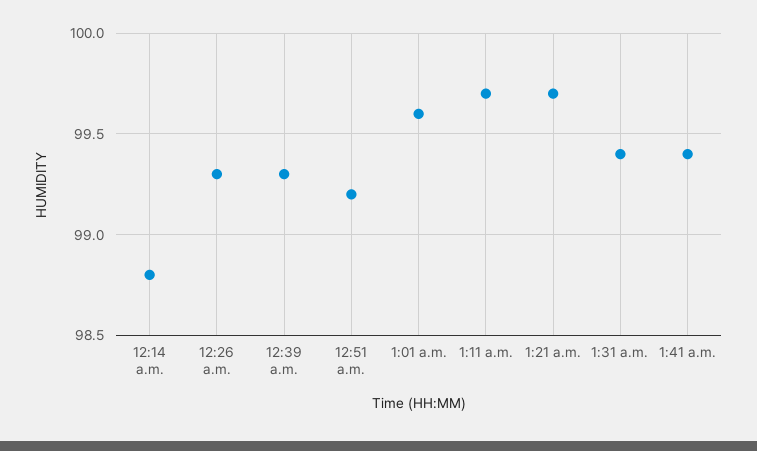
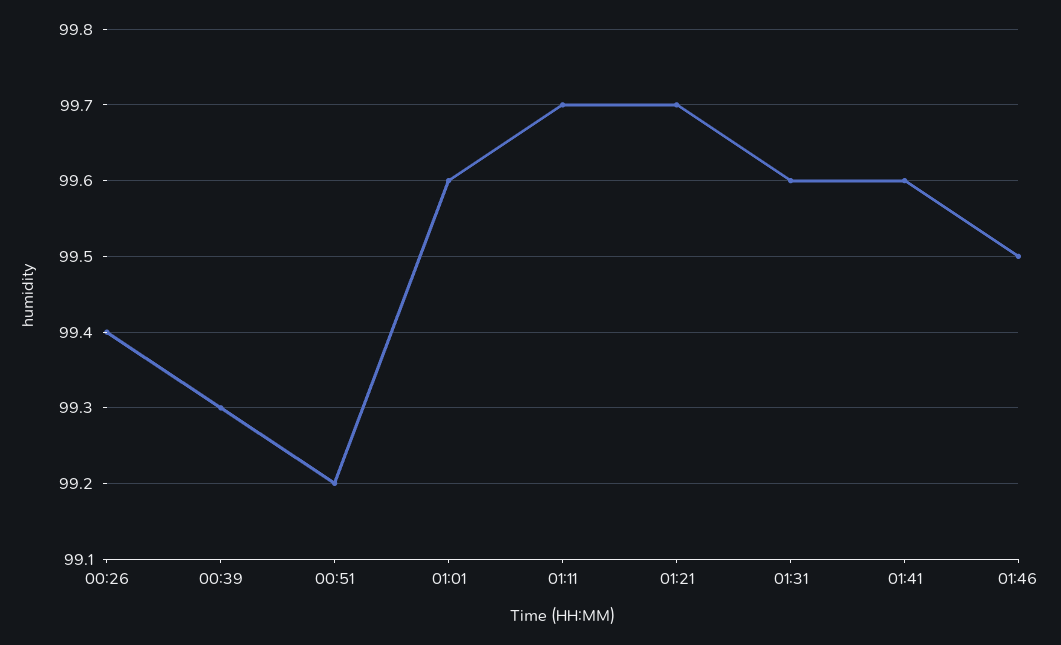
12:14 a.m.: 98.8 -> none
12:26 a.m.: 99.3 -> 99.4
1:31 a.m.: 99.4 -> 99.6
1:41 a.m.: 99.4 -> 99.6
01:46: none -> 99.5

